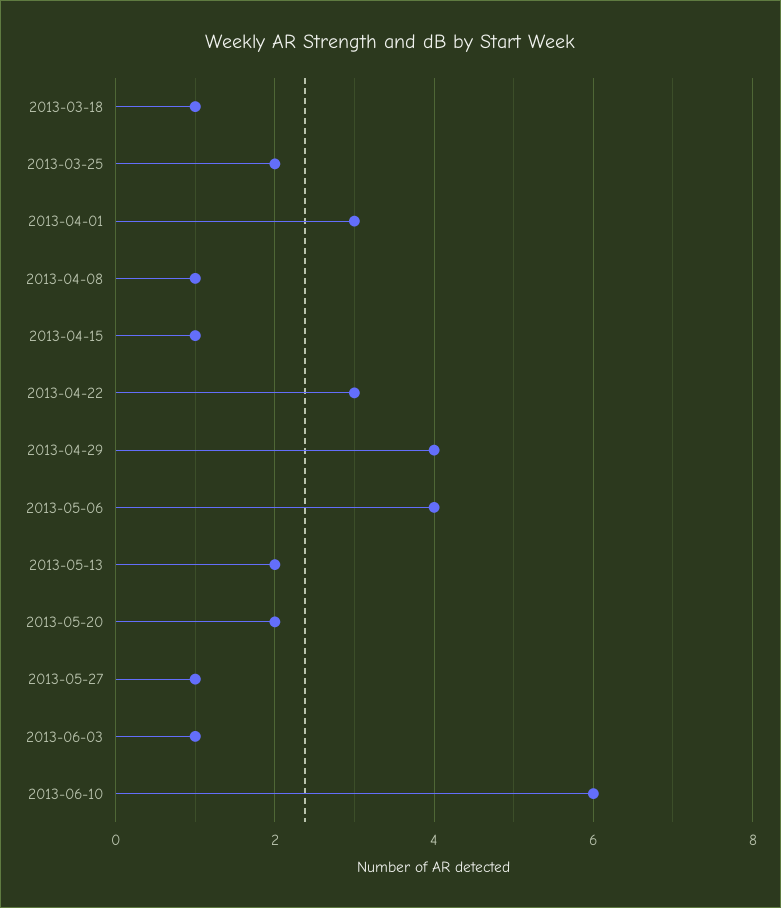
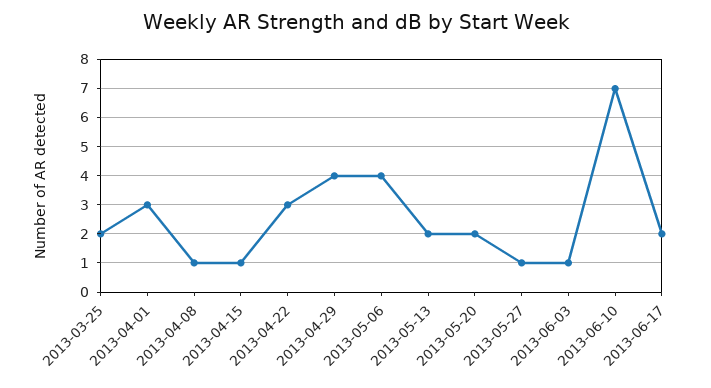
2013-03-18: 1 -> none
2013-06-10: 6 -> 7
2013-06-17: none -> 2

